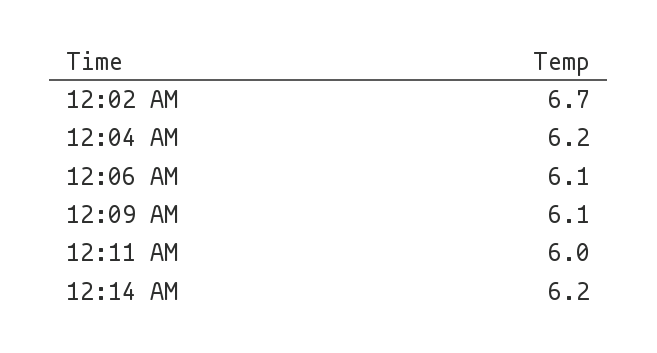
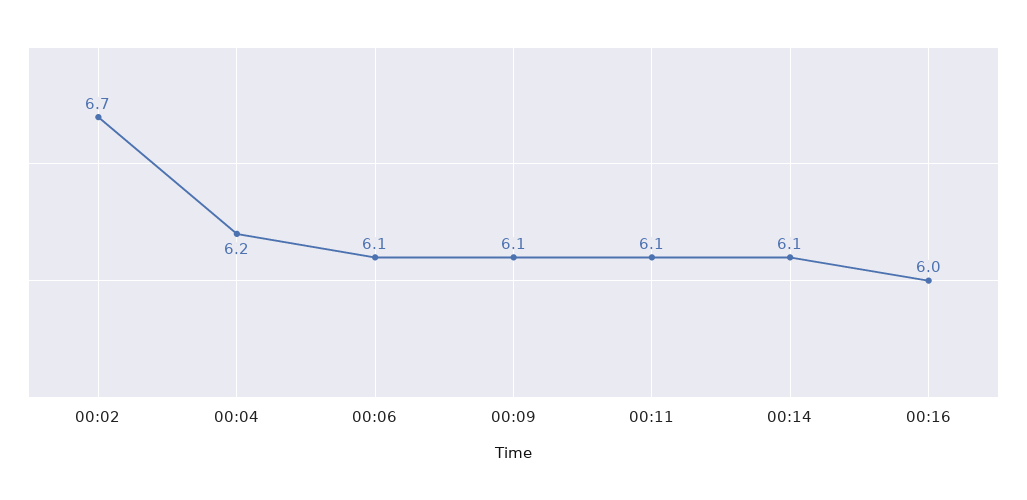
12:11 AM: 6 -> 6.1
12:14 AM: 6.2 -> 6.1
00:16: none -> 6

